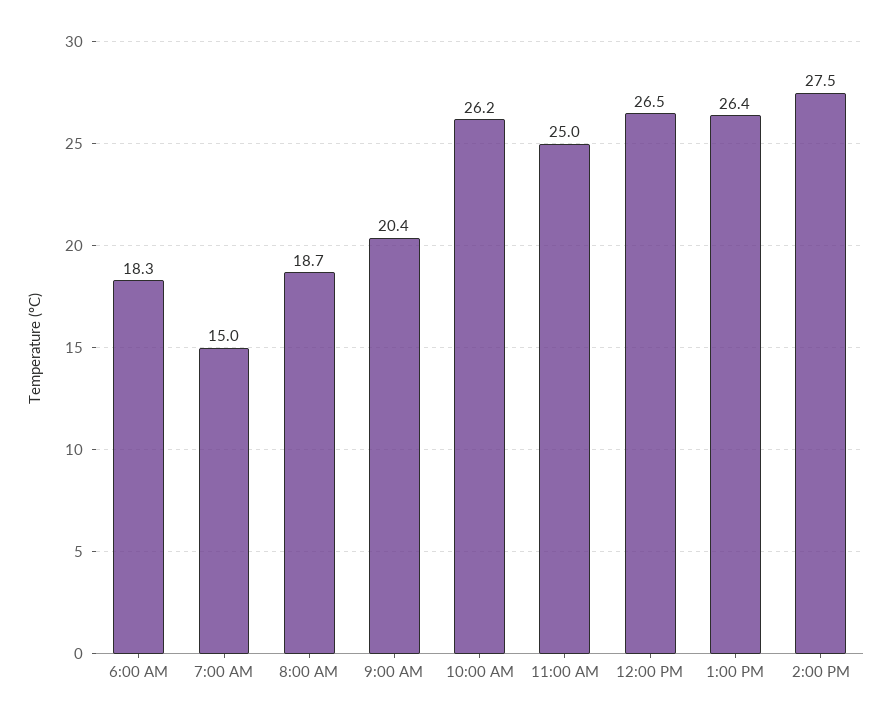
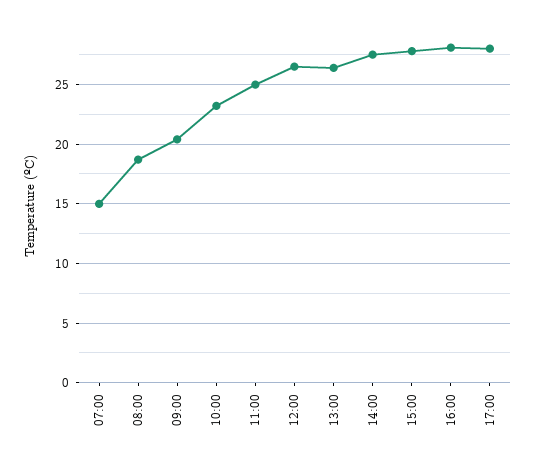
6:00 AM: 18.3 -> none
10:00 AM: 26.2 -> 23
15:00: none -> 28
16:00: none -> 28
17:00: none -> 28

